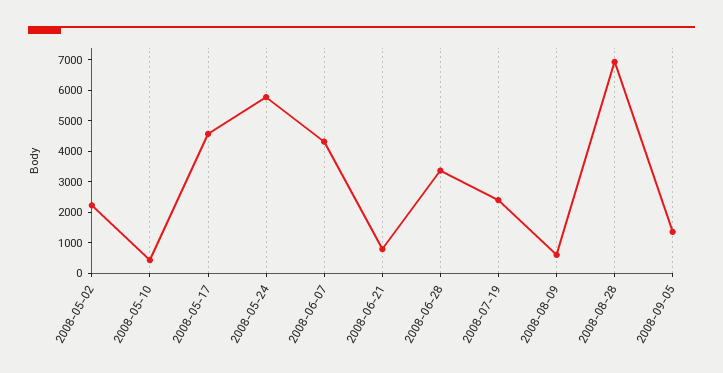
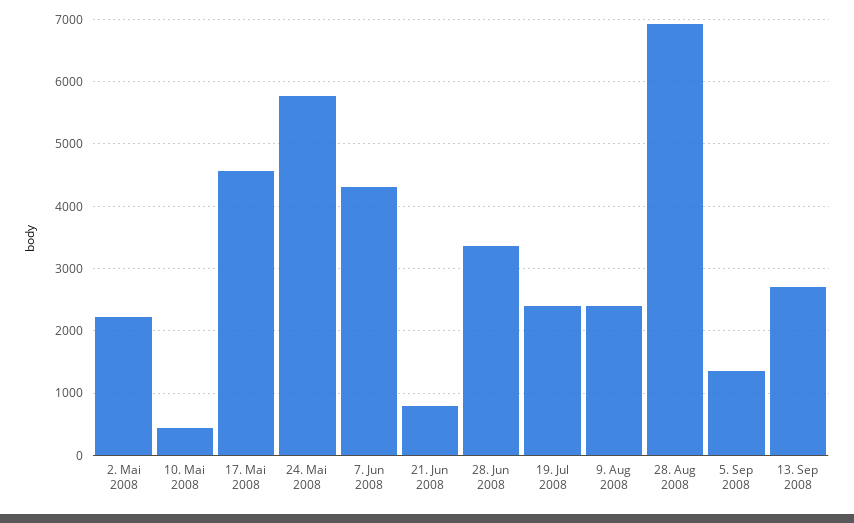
2008-08-09: 500 -> 2400
13. Sep 2008: none -> 2700

